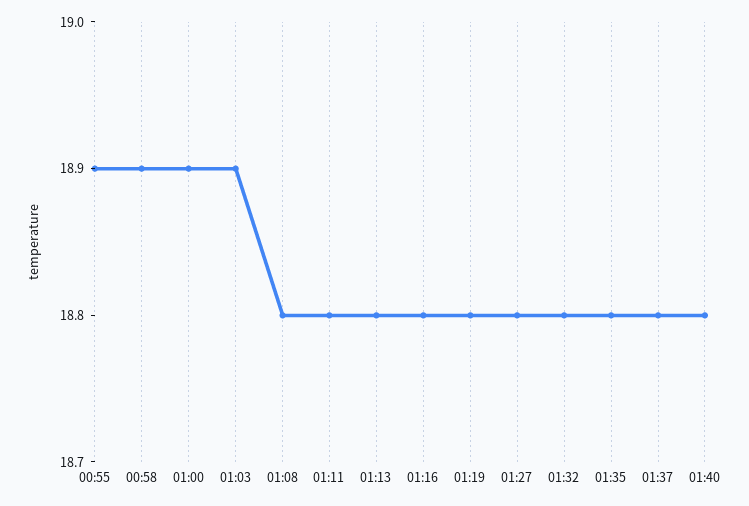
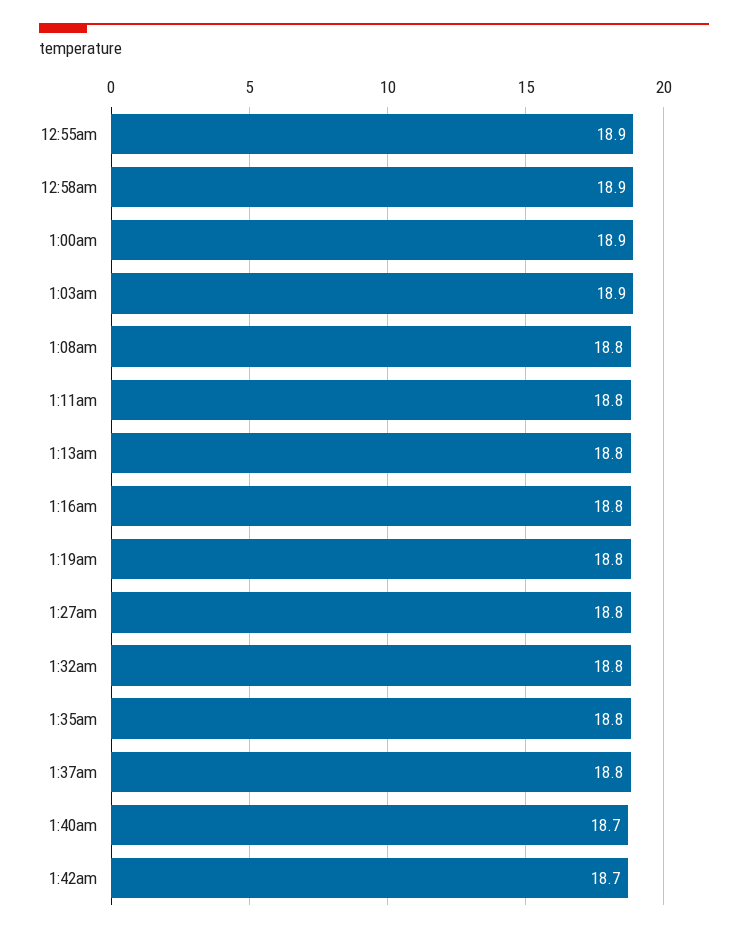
01:40: 18.8 -> 18.7
1:42am: none -> 18.7

